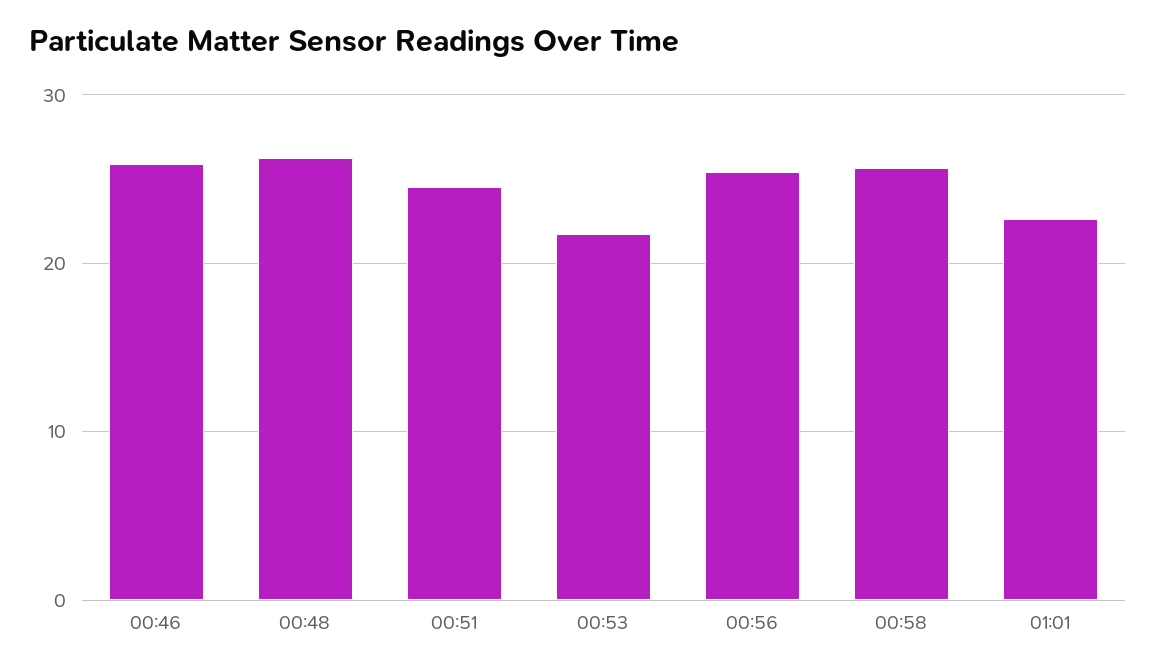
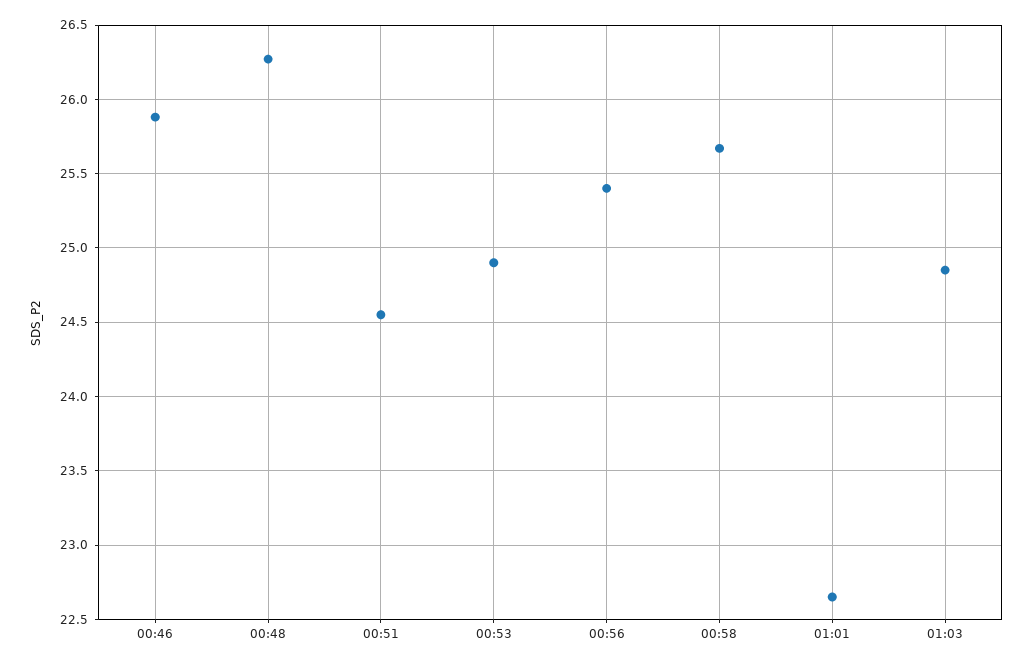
00:53: 22 -> 24.9
01:03: none -> 24.85

